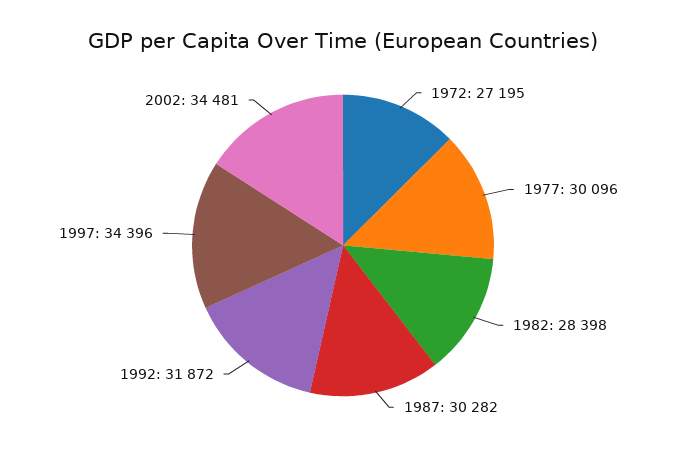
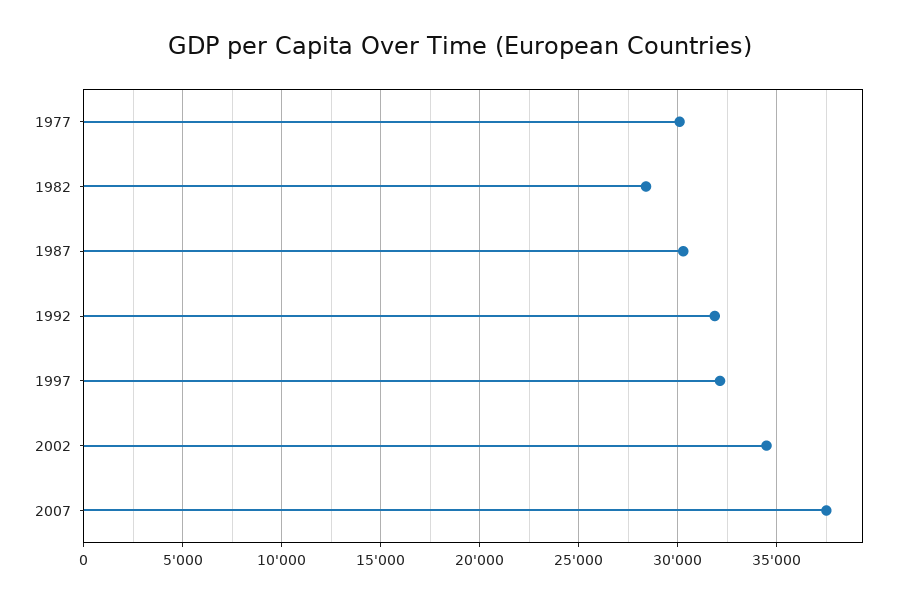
1972: 27195 -> none
1997: 34396 -> 32000
2007: none -> 37500

